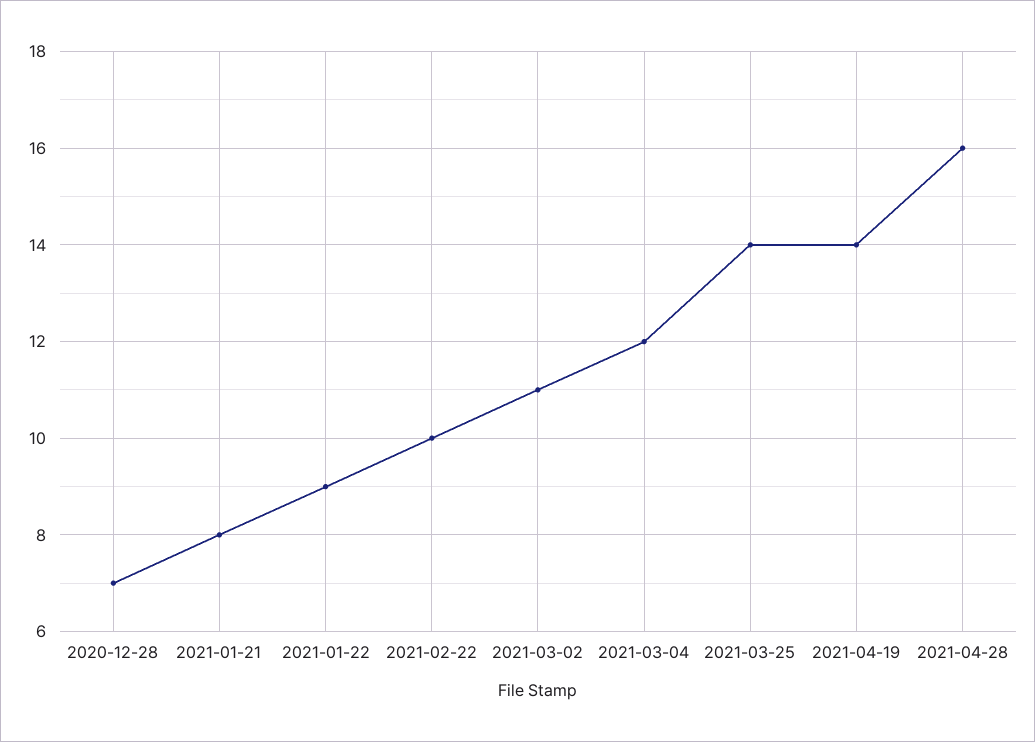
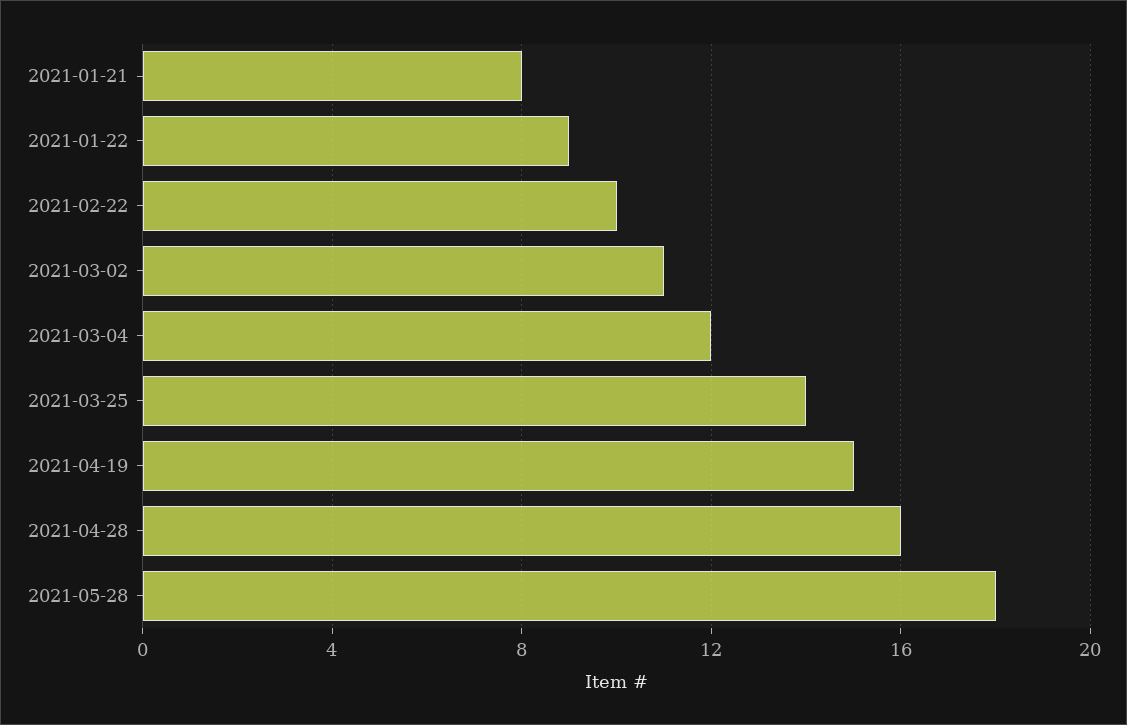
2020-12-28: 7 -> none
2021-04-19: 14 -> 15
2021-05-28: none -> 18

